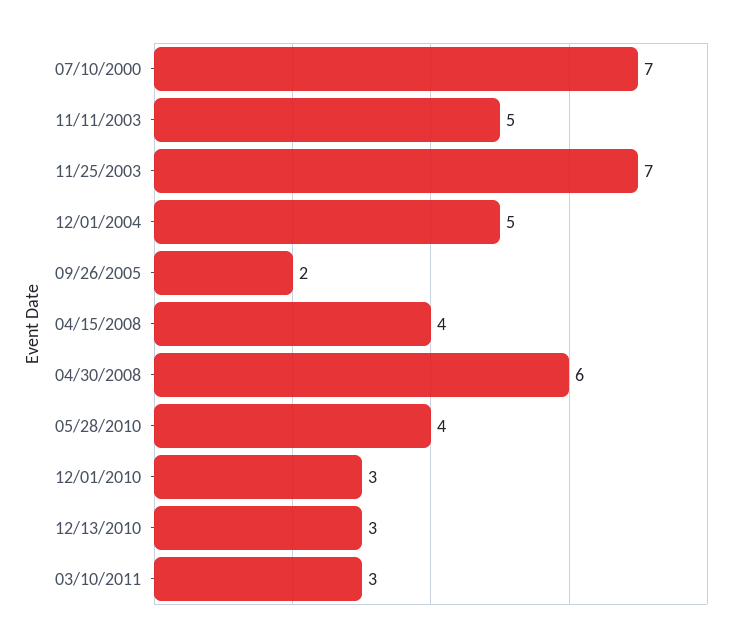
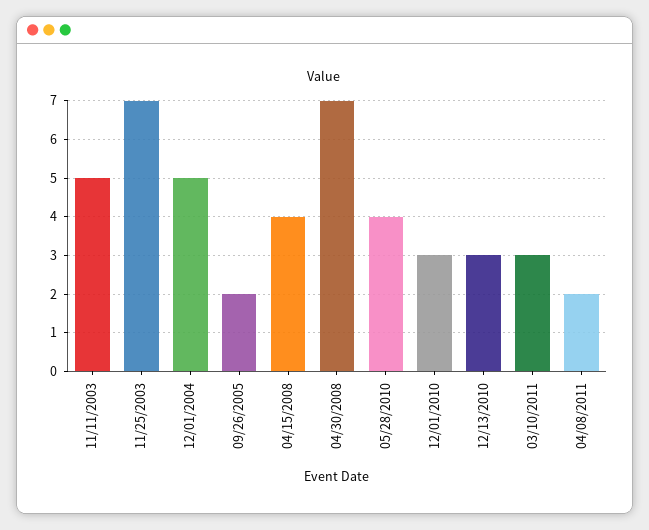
07/10/2000: 7 -> none
04/30/2008: 6 -> 7
04/08/2011: none -> 2

